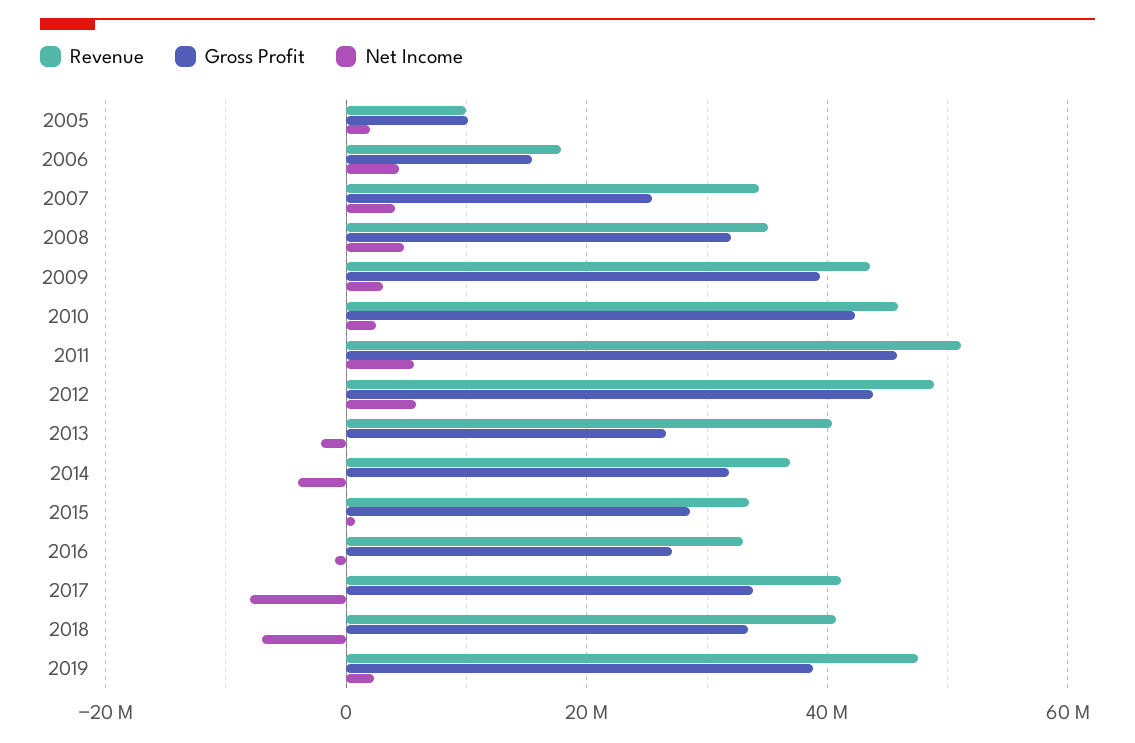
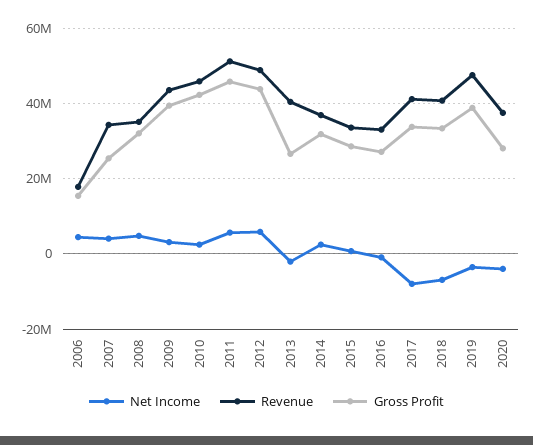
Revenue, 2005: 10000000 -> none
Gross Profit, 2005: 10000000 -> none
Net Income, 2005: 2000000 -> none
Net Income, 2014: -4000000 -> 2000000
Net Income, 2019: 2000000 -> -4000000
Net Income, 2020: none -> -4000000
Revenue, 2020: none -> 38000000
Gross Profit, 2020: none -> 28000000

